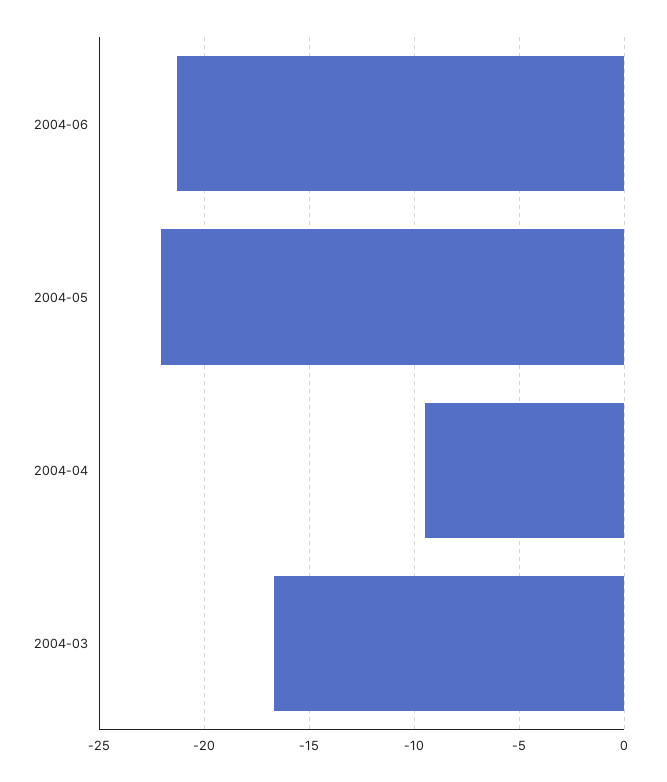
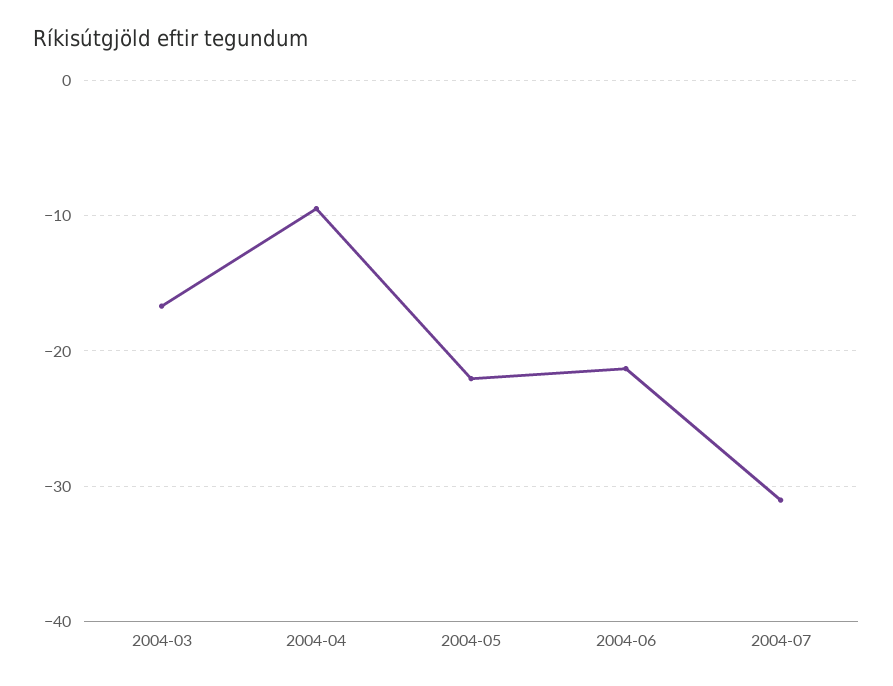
2004-07: none -> -31

